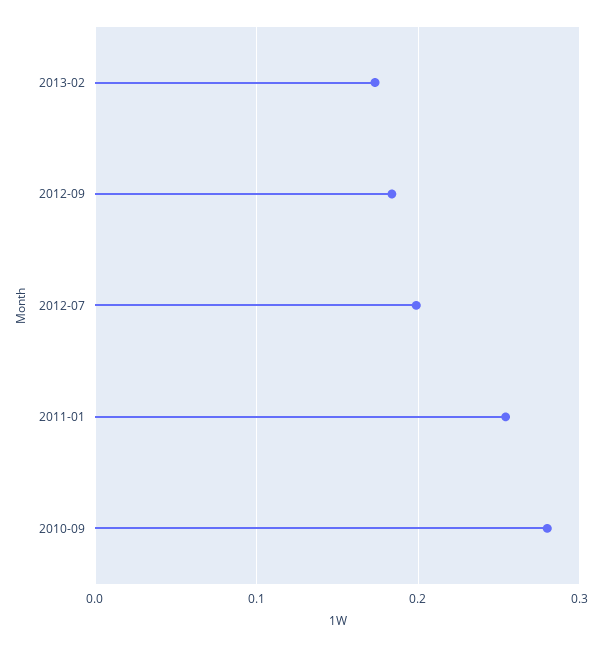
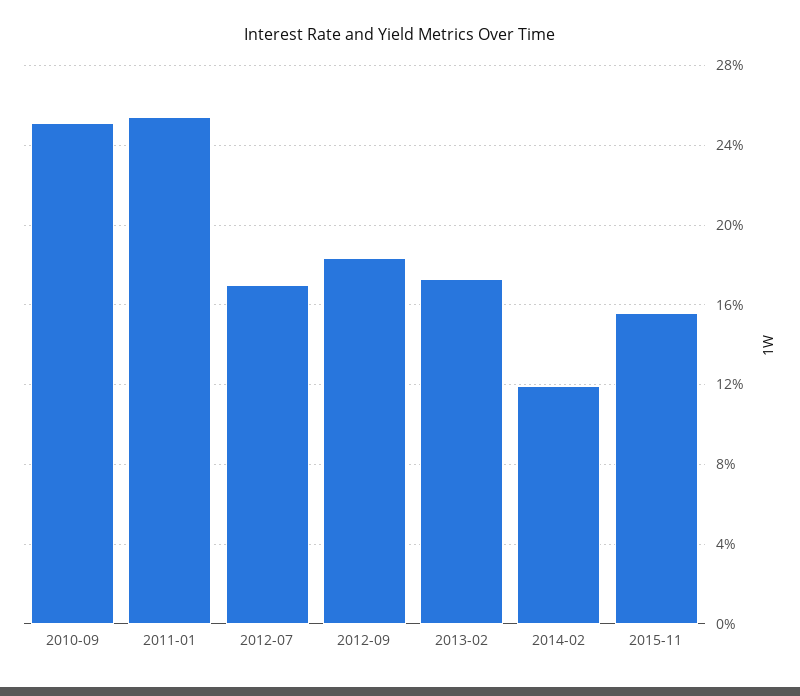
2012-07: 0.2 -> 0.17
2010-09: 0.28 -> 0.25
2014-02: none -> 0.12
2015-11: none -> 0.155

